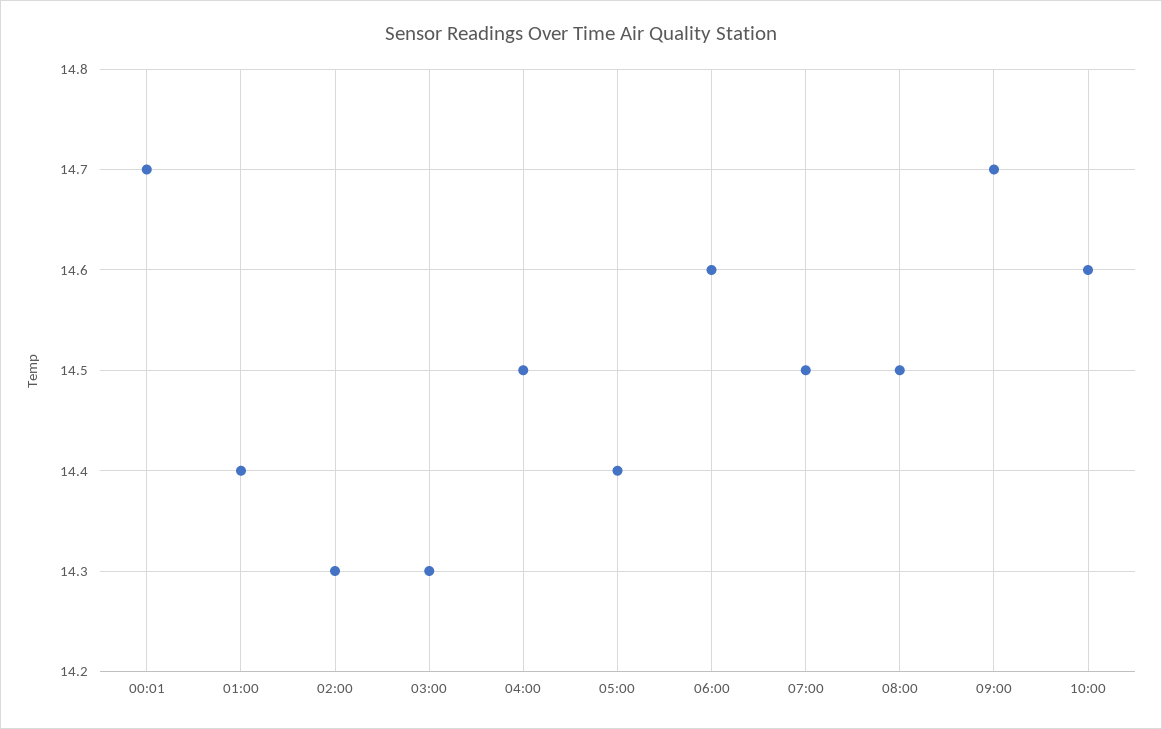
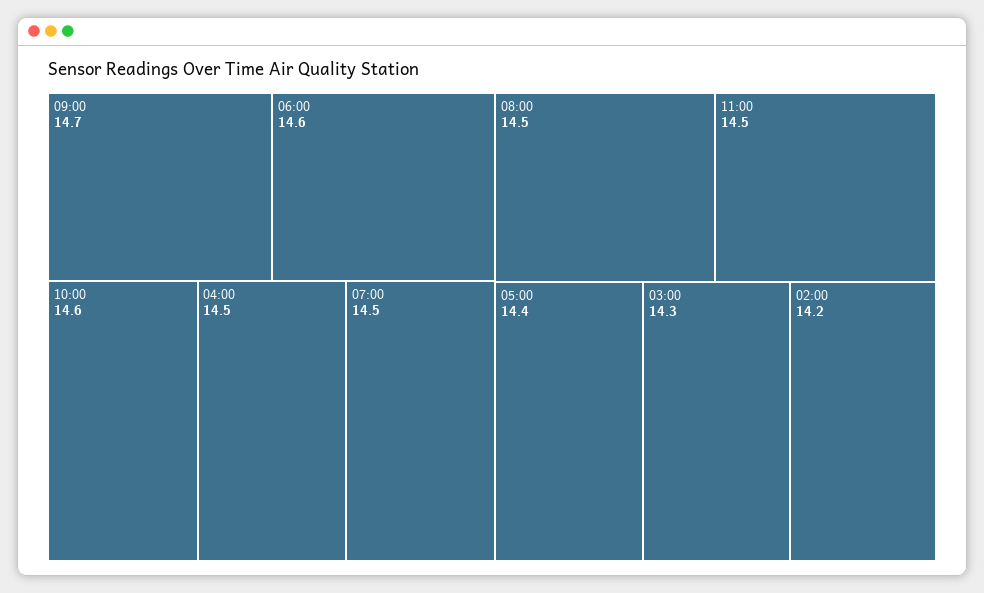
00:01: 14.7 -> none
01:00: 14.4 -> none
02:00: 14.3 -> 14.2
11:00: none -> 14.5

